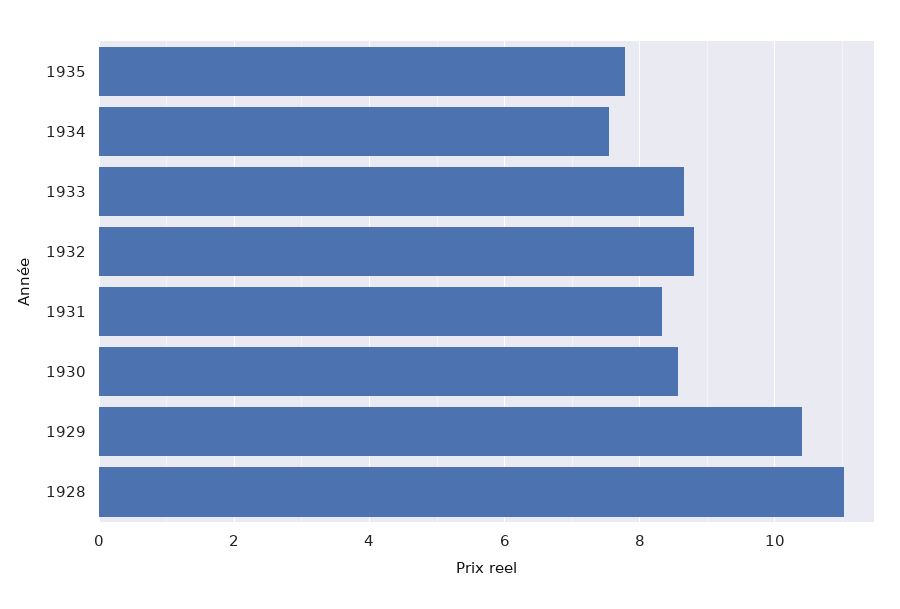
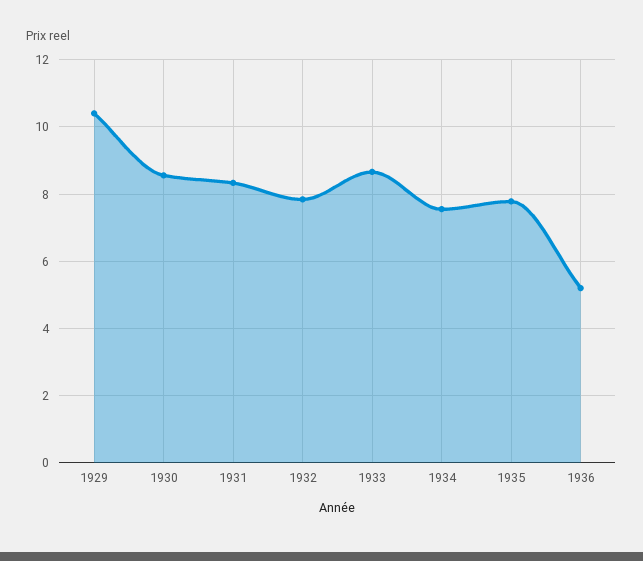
1932: 8.8 -> 7.8
1928: 11 -> none
1936: none -> 5.2

